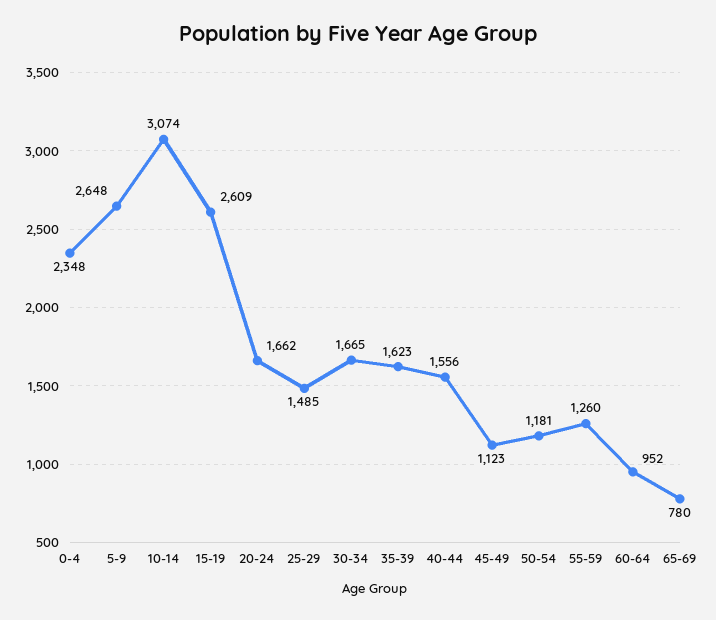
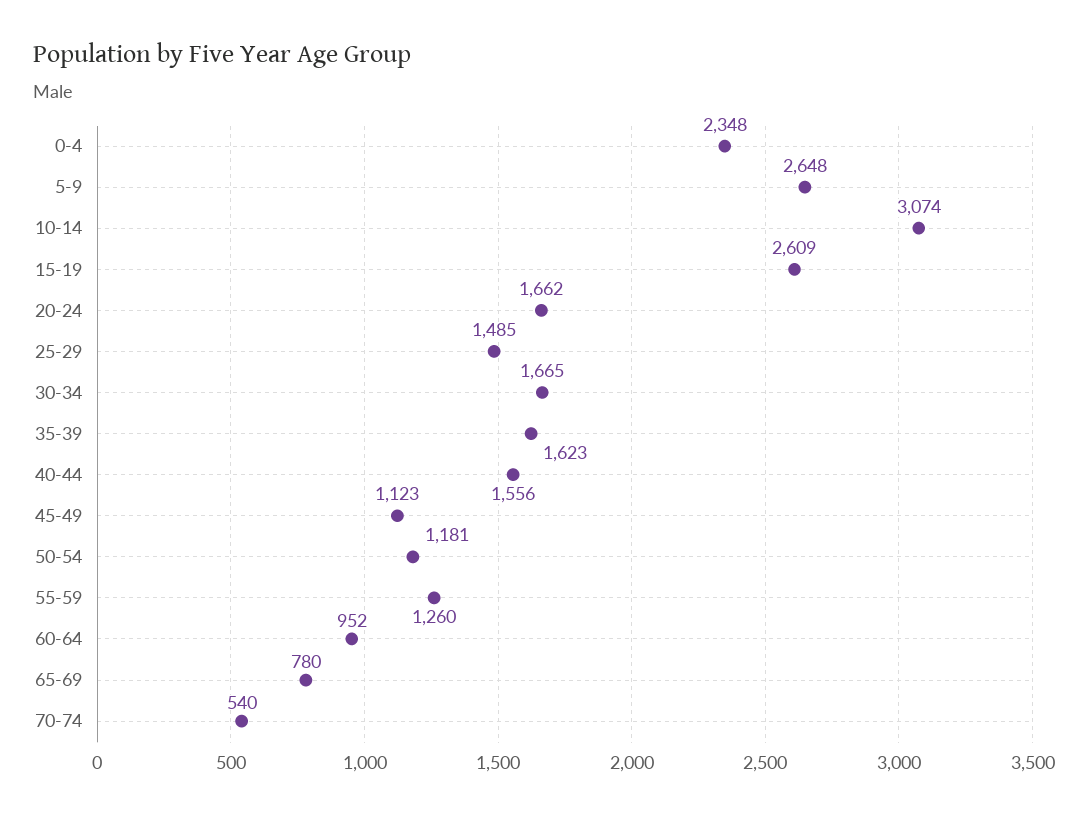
70-74: none -> 540

